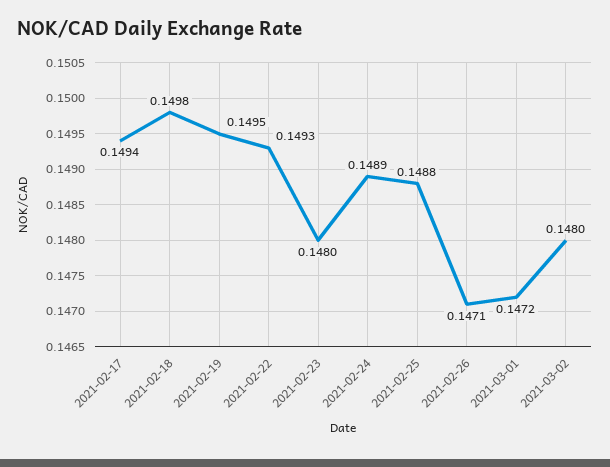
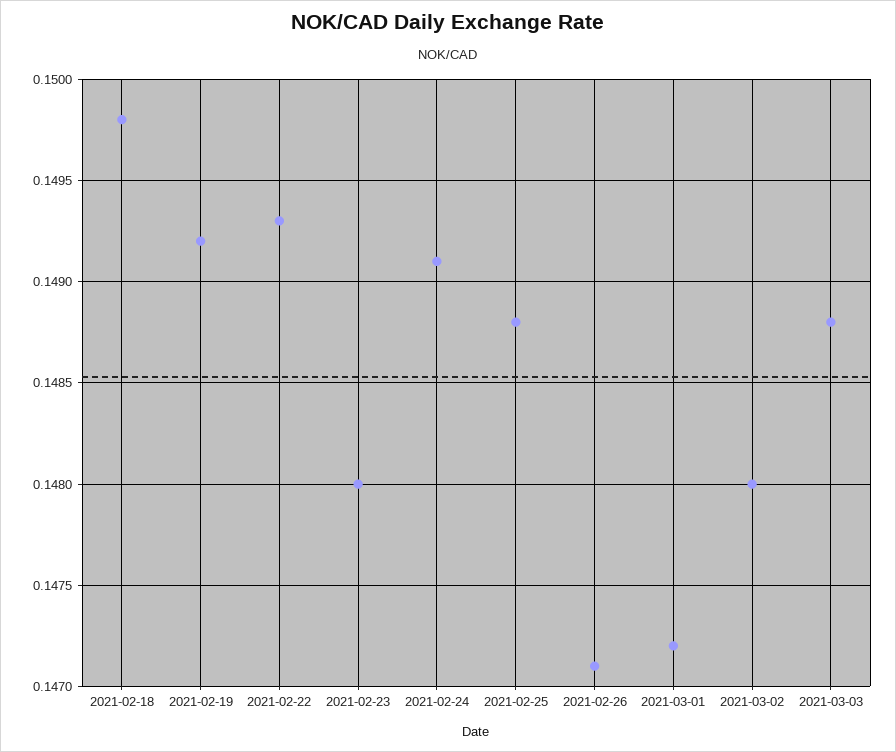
2021-02-17: 0.1494 -> none
2021-02-19: 0.1495 -> 0.1492
2021-02-24: 0.1489 -> 0.1491
2021-03-03: none -> 0.1488

